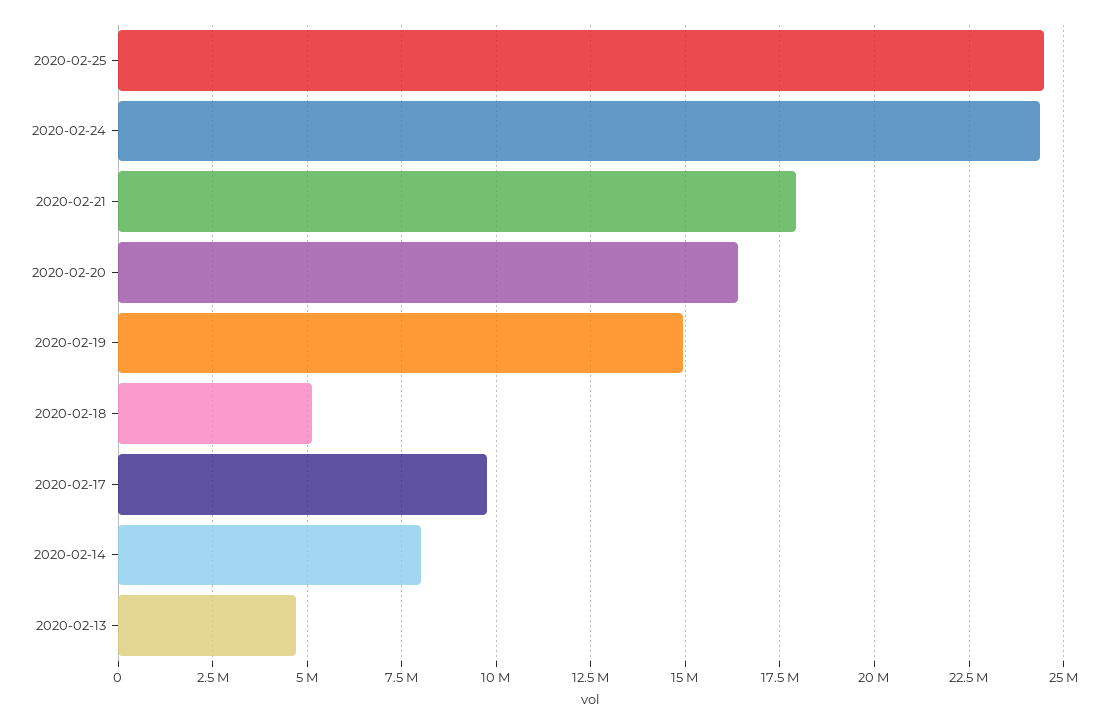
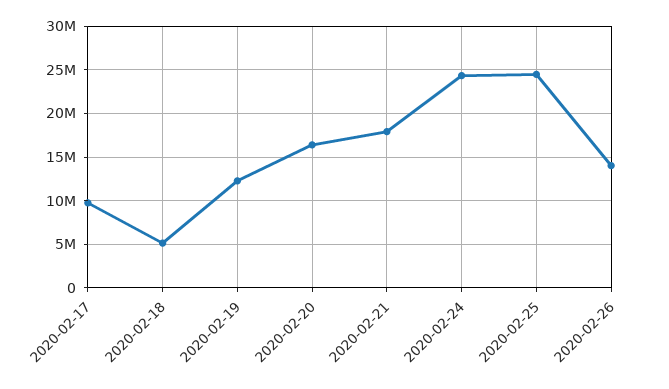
2020-02-19: 15000000 -> 12000000
2020-02-14: 8000000 -> none
2020-02-13: 4750000 -> none
2020-02-26: none -> 14000000

